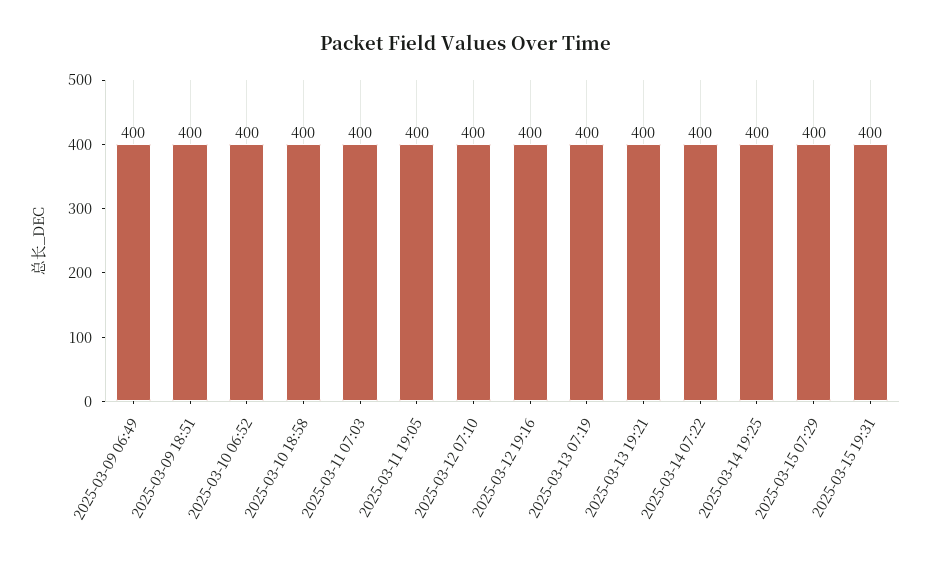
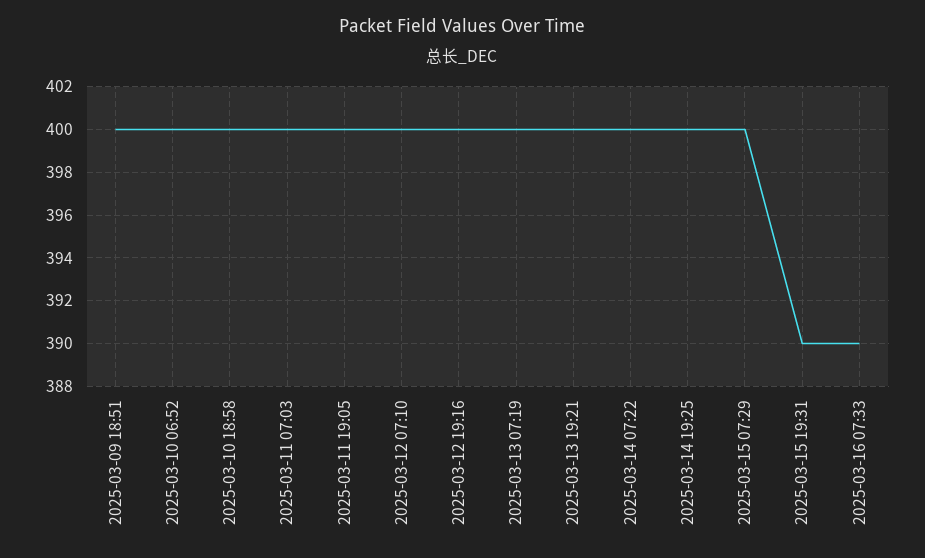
2025-03-09 06:49: 400 -> none
2025-03-15 19:31: 400 -> 390
2025-03-16 07:33: none -> 390

